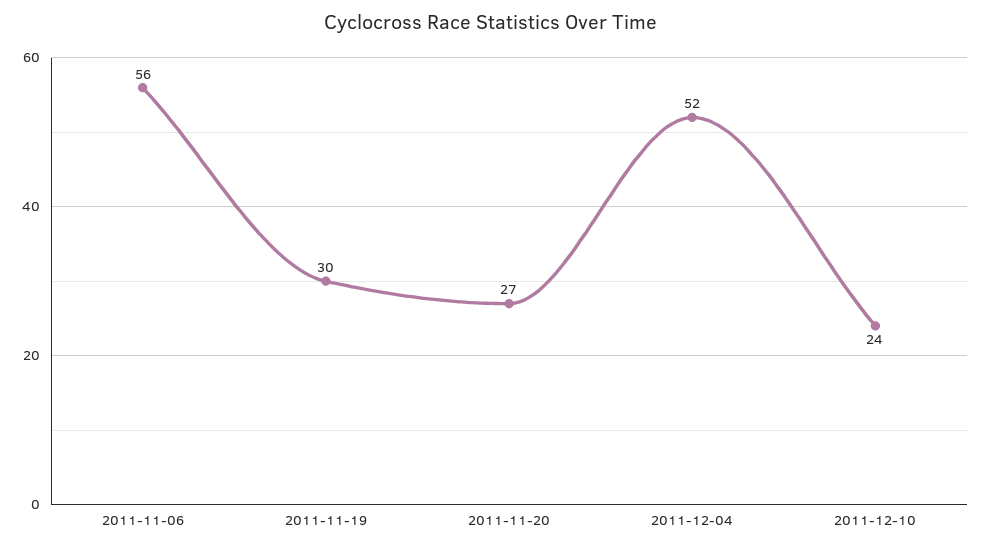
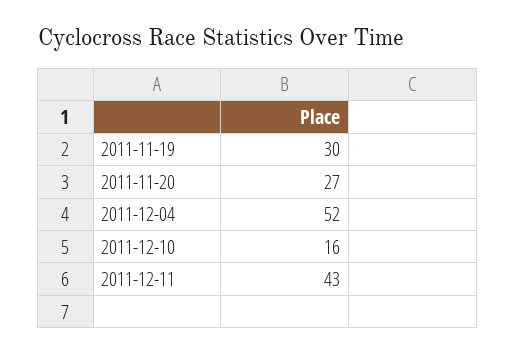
2011-11-06: 56 -> none
2011-12-10: 24 -> 16
2011-12-11: none -> 43

